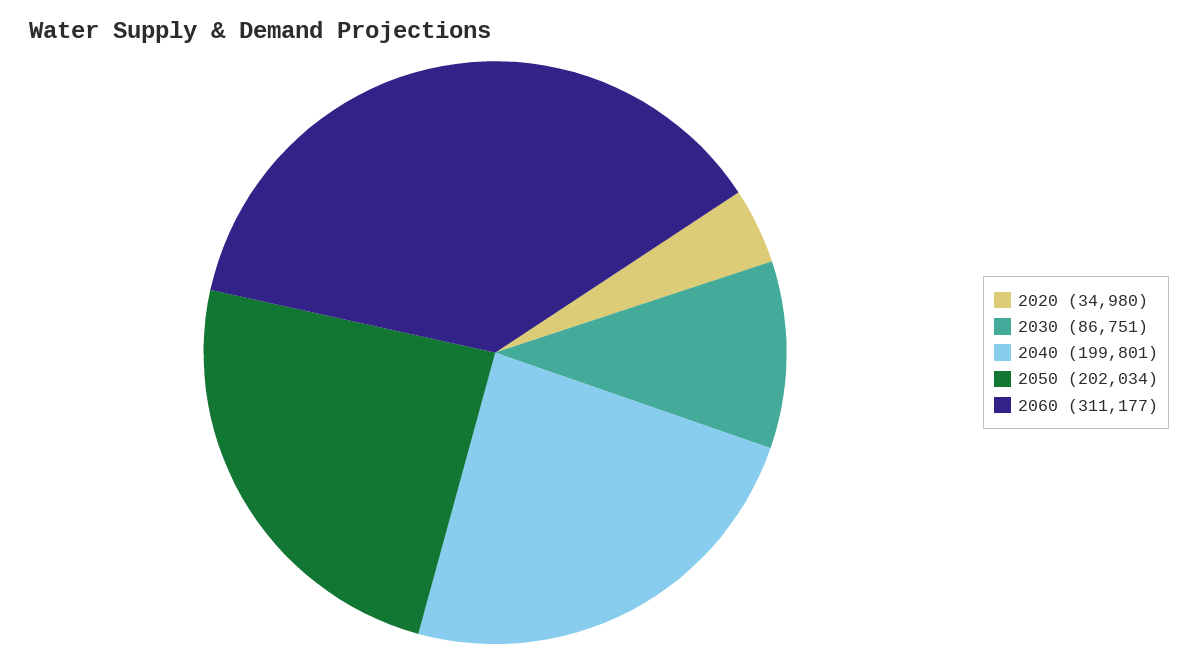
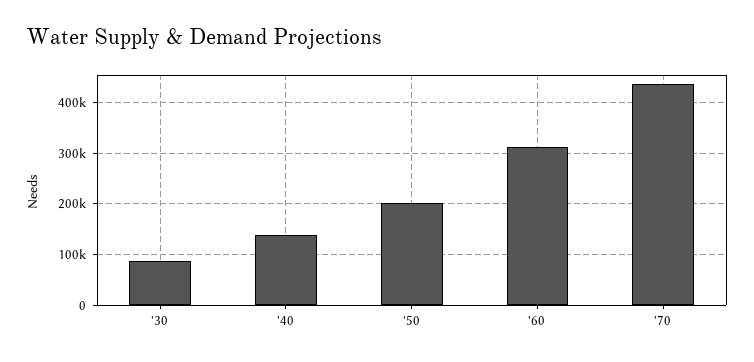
2020: 34980 -> none
2040: 199801 -> 140000
'70: none -> 440000

